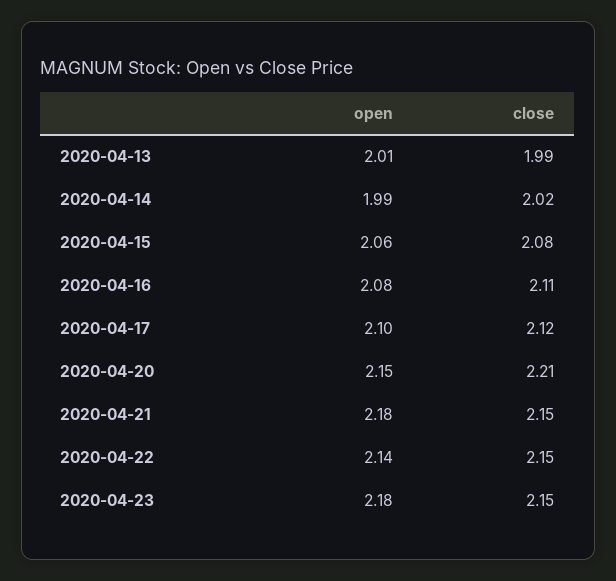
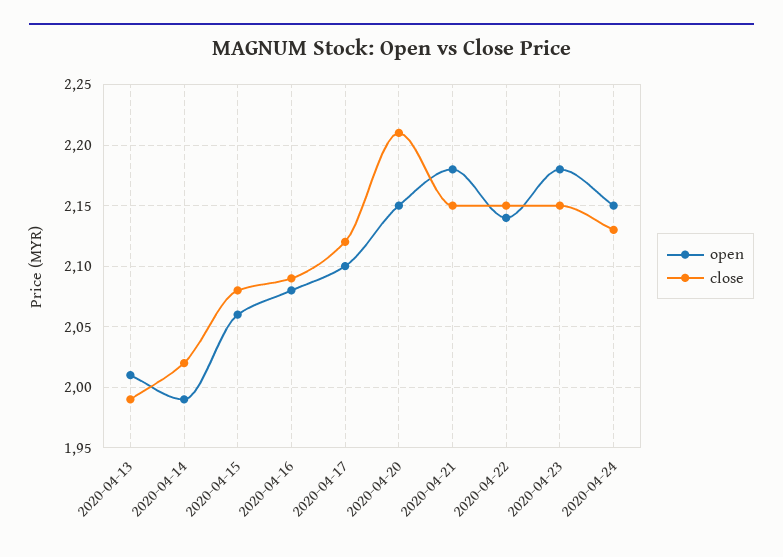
close, 2020-04-16: 2.11 -> 2.09
open, 2020-04-24: none -> 2.15
close, 2020-04-24: none -> 2.13

